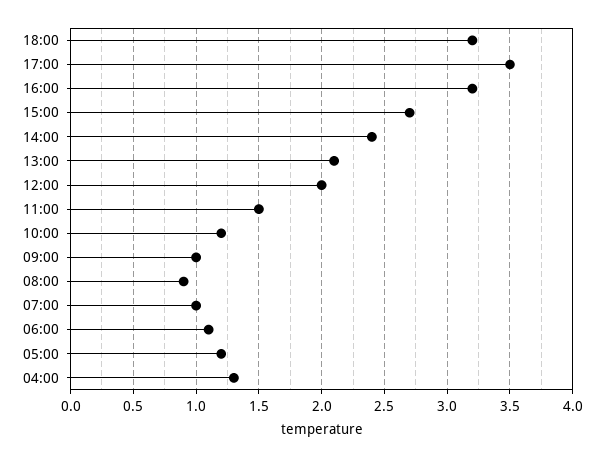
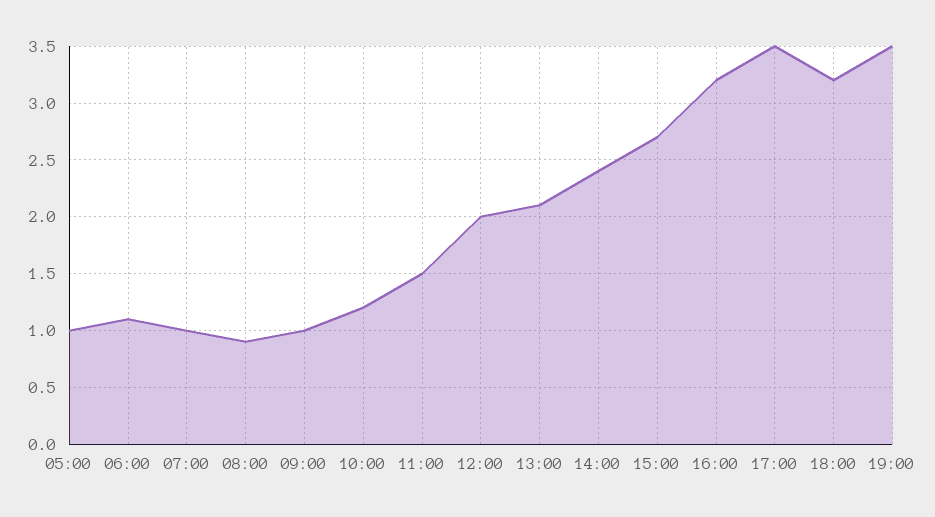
05:00: 1.2 -> 1
04:00: 1.3 -> none
19:00: none -> 3.5

